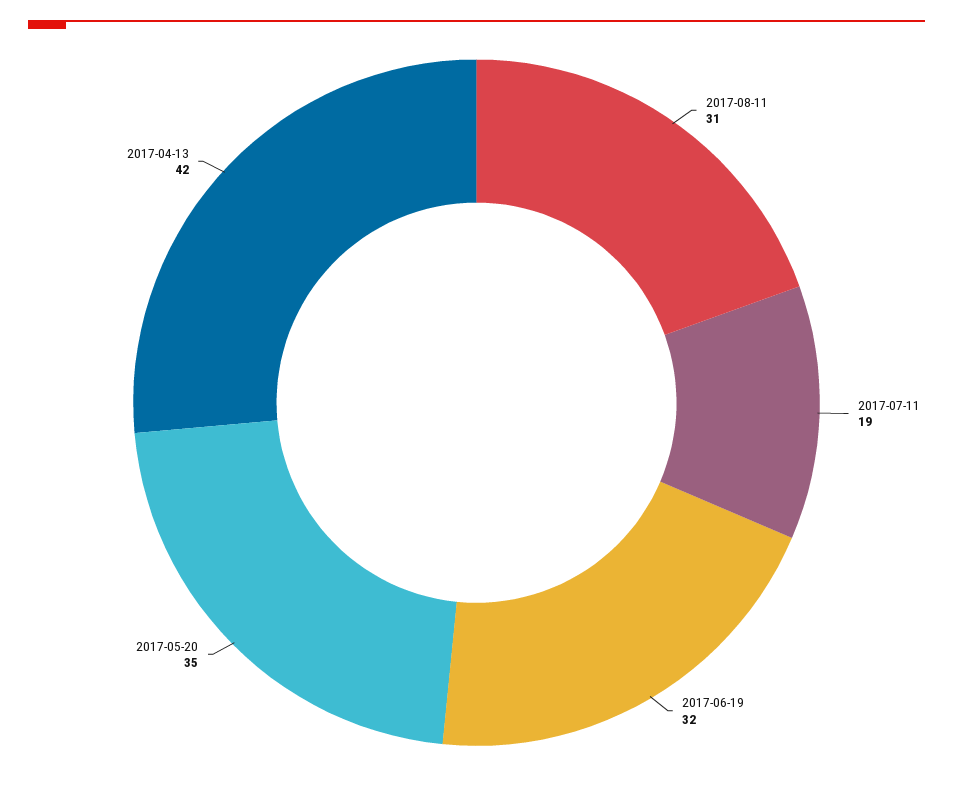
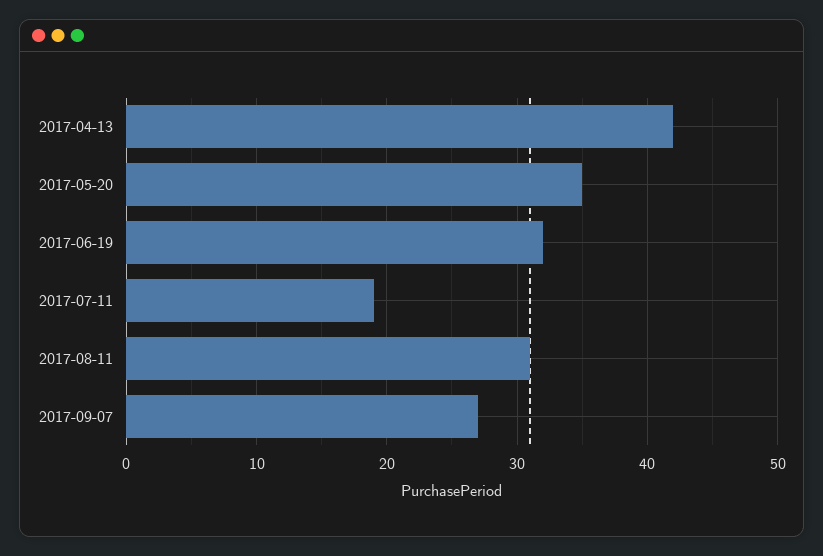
2017-09-07: none -> 27

